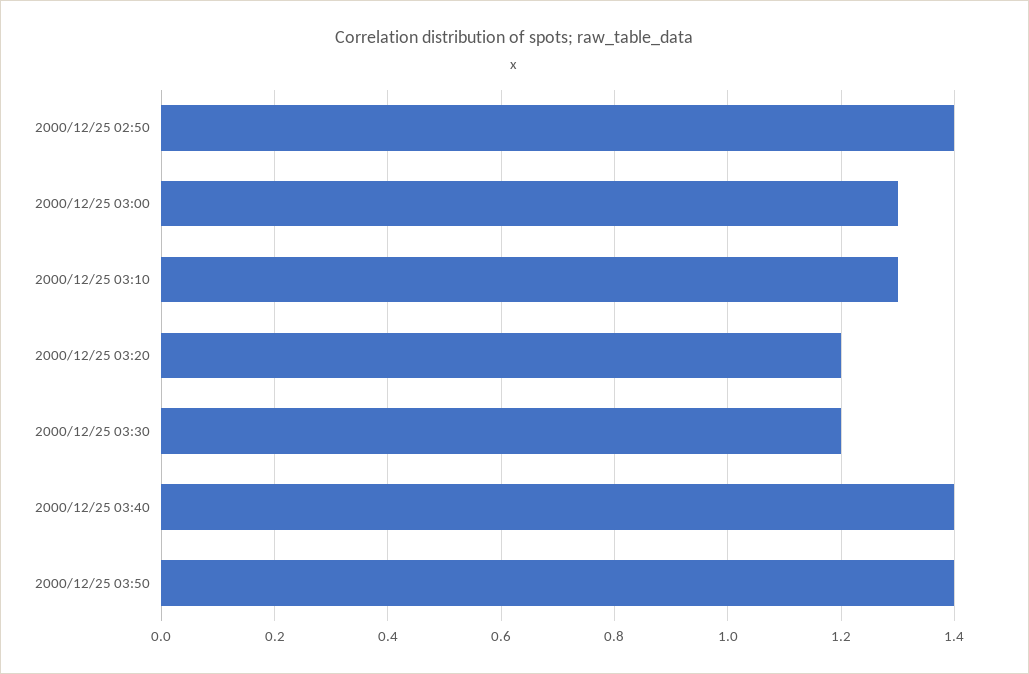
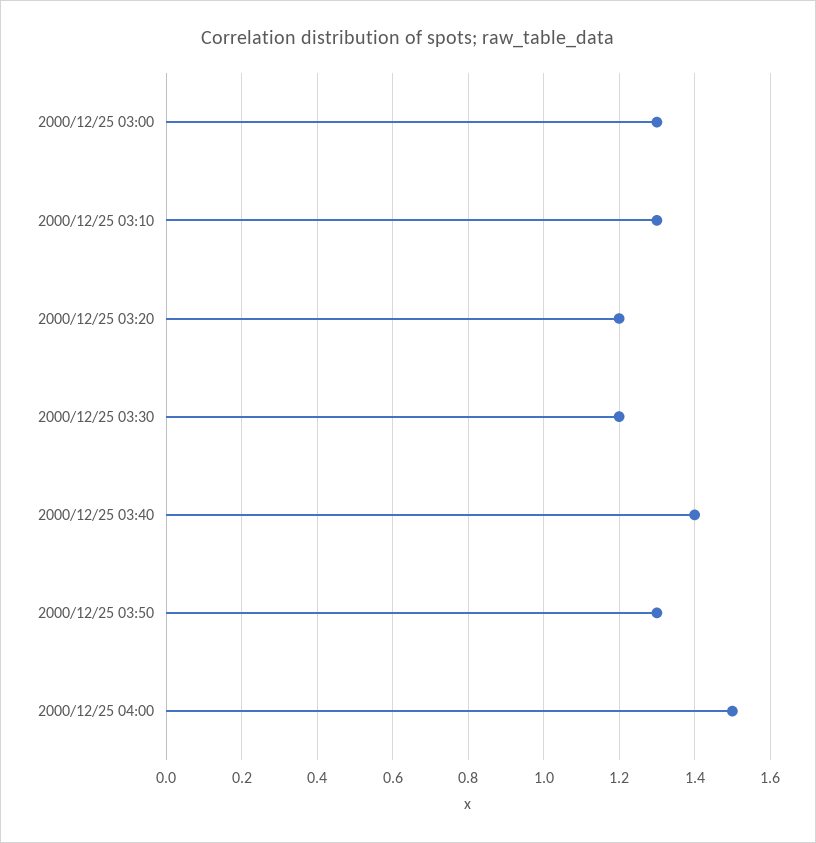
2000/12/25 02:50: 1.4 -> none
2000/12/25 03:50: 1.4 -> 1.3
2000/12/25 04:00: none -> 1.5

